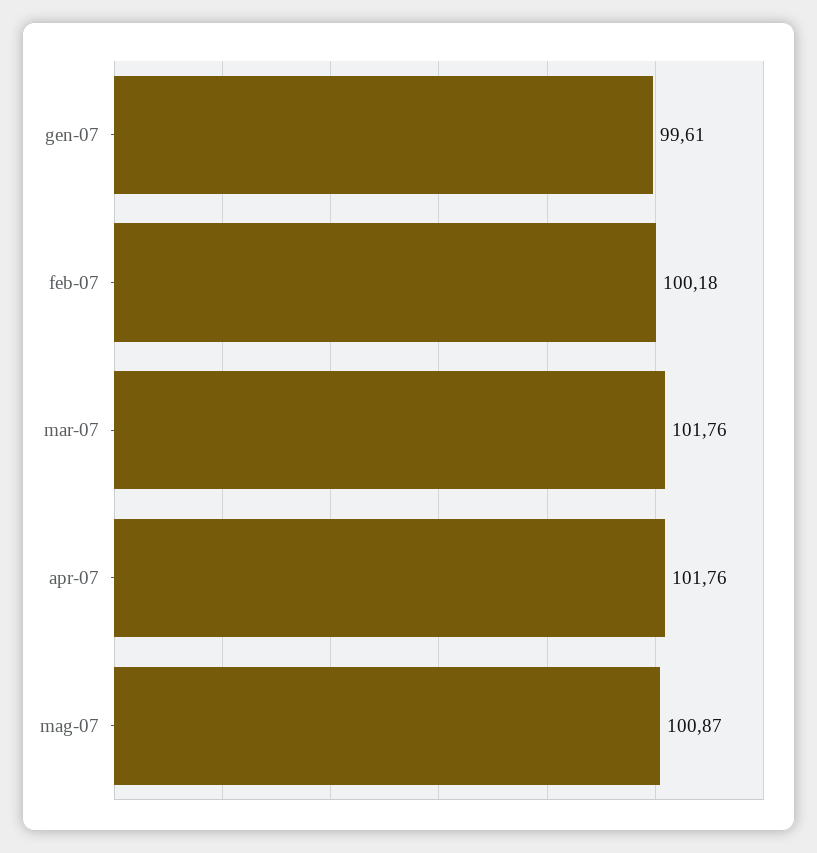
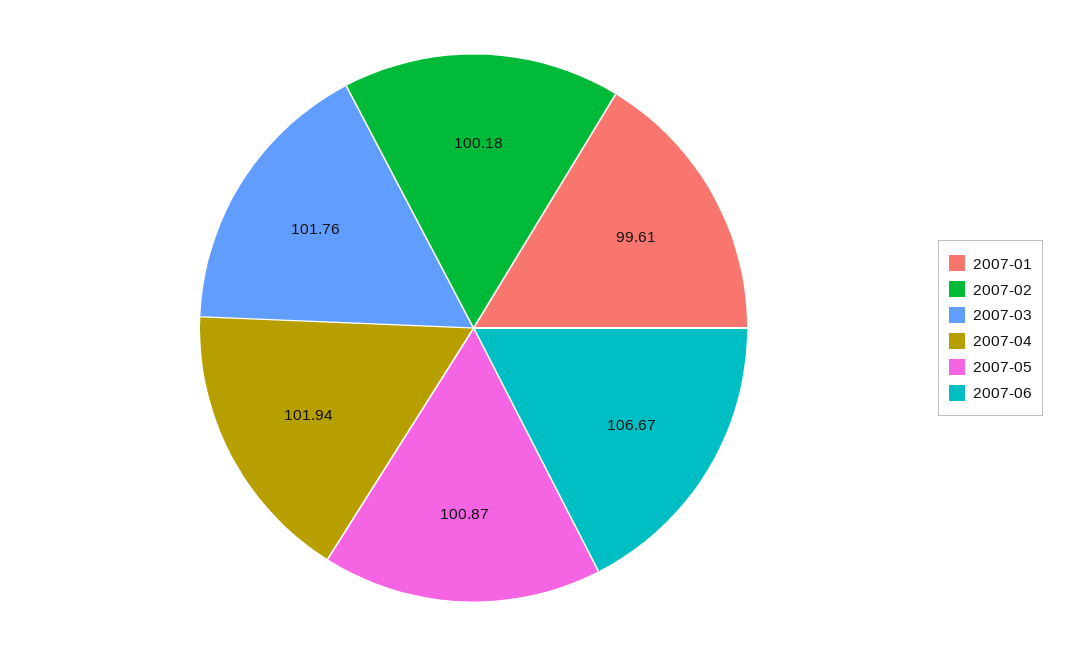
apr-07: 101.76 -> 101.94
2007-06: none -> 106.67

